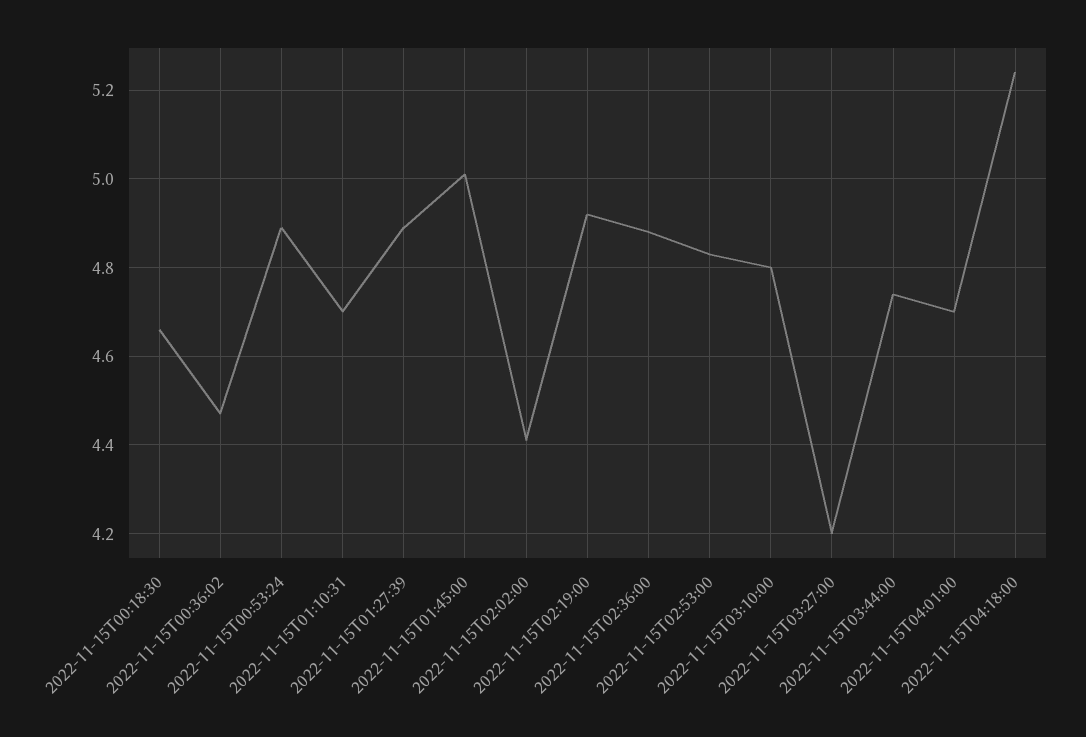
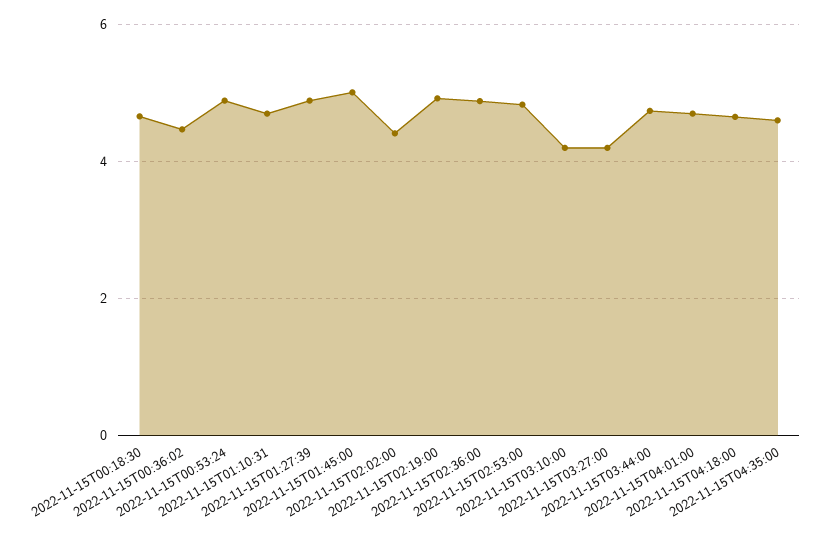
2022-11-15T03:10:00: 4.8 -> 4.2
2022-11-15T04:18:00: 5.25 -> 4.6
2022-11-15T04:35:00: none -> 4.6

